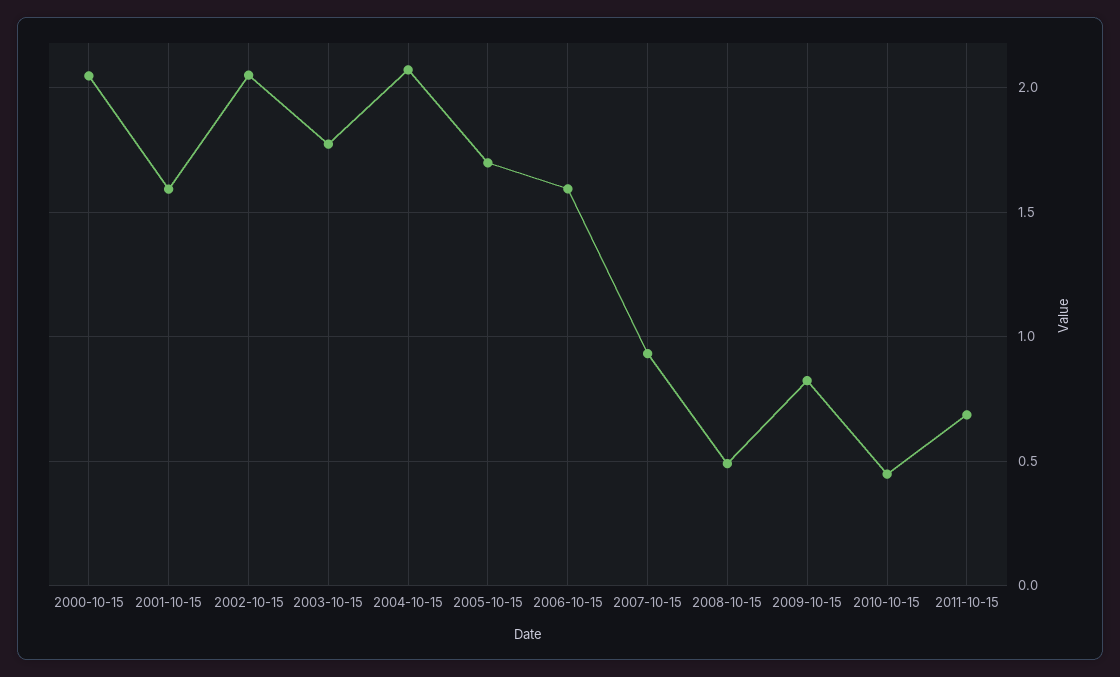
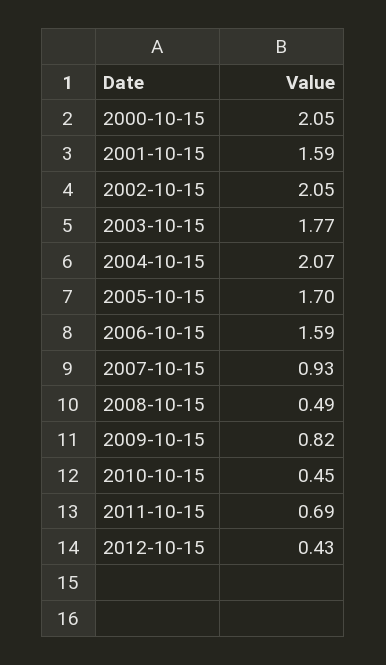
2012-10-15: none -> 0.43

